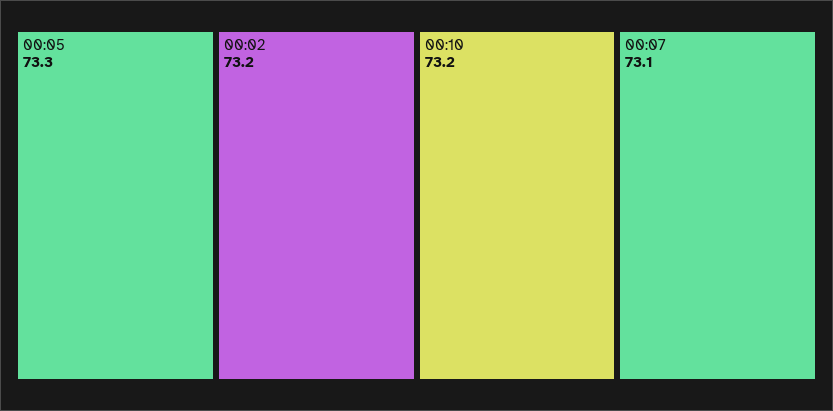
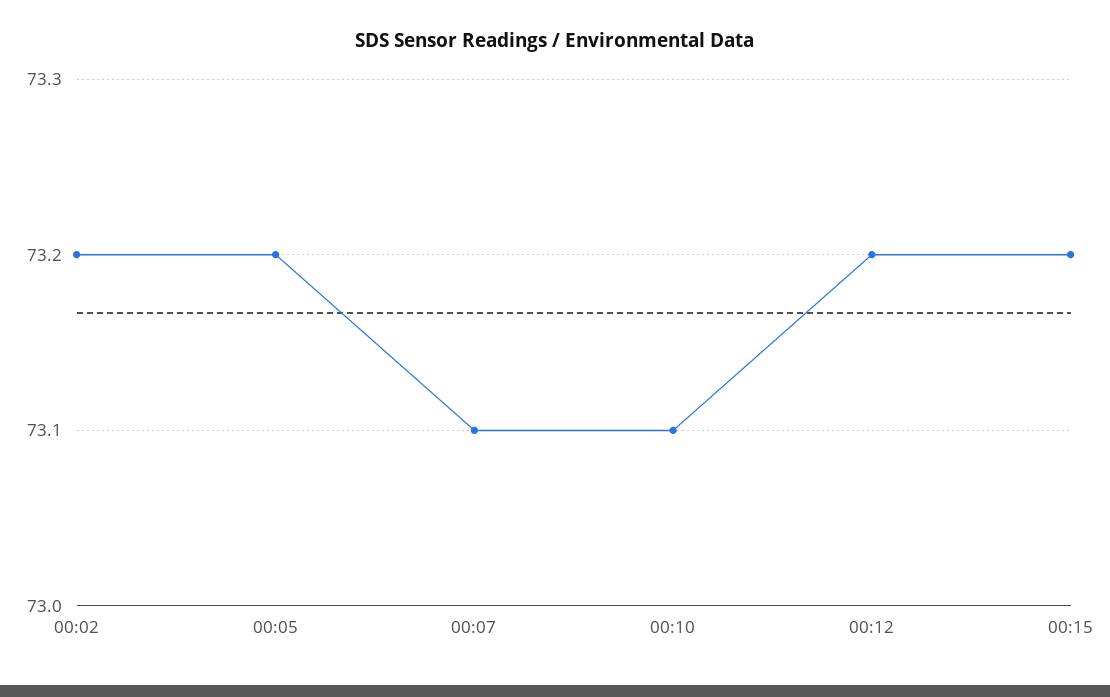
00:05: 73.3 -> 73.2
00:10: 73.2 -> 73.1
00:12: none -> 73.2
00:15: none -> 73.2

